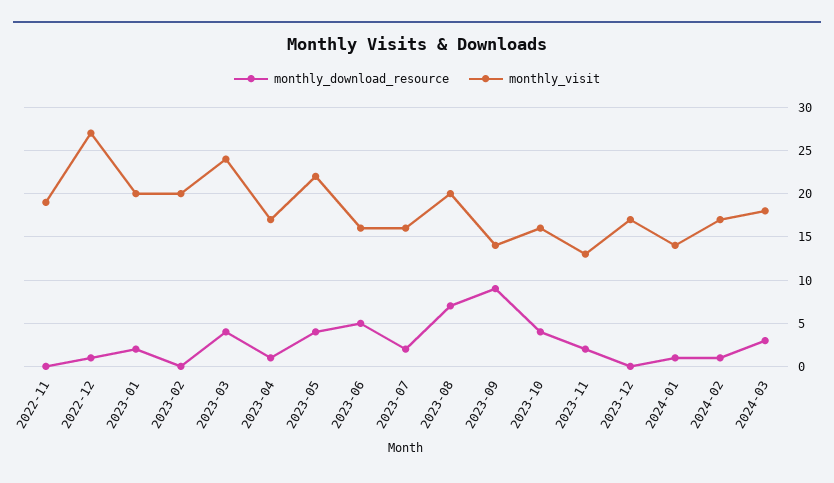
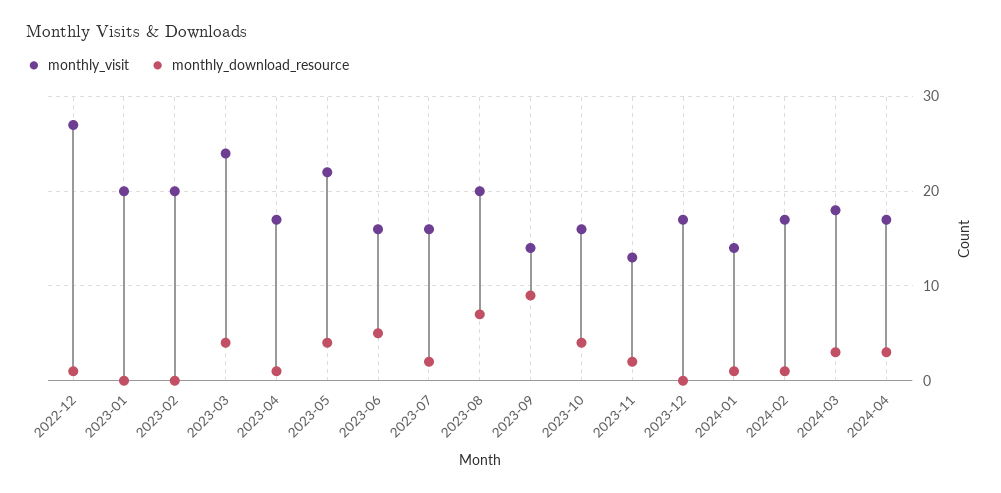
monthly_download_resource, 2022-11: 0 -> none
monthly_visit, 2022-11: 19 -> none
monthly_download_resource, 2023-01: 2 -> 0
monthly_visit, 2024-04: none -> 17
monthly_download_resource, 2024-04: none -> 3

